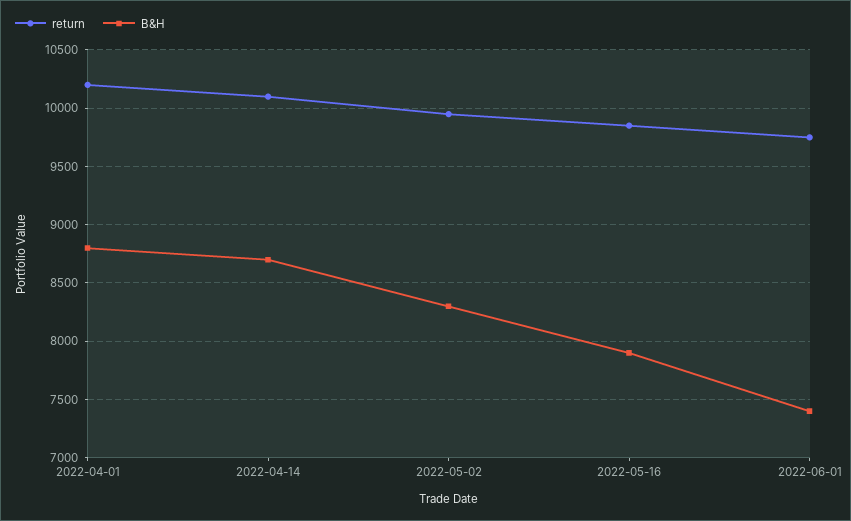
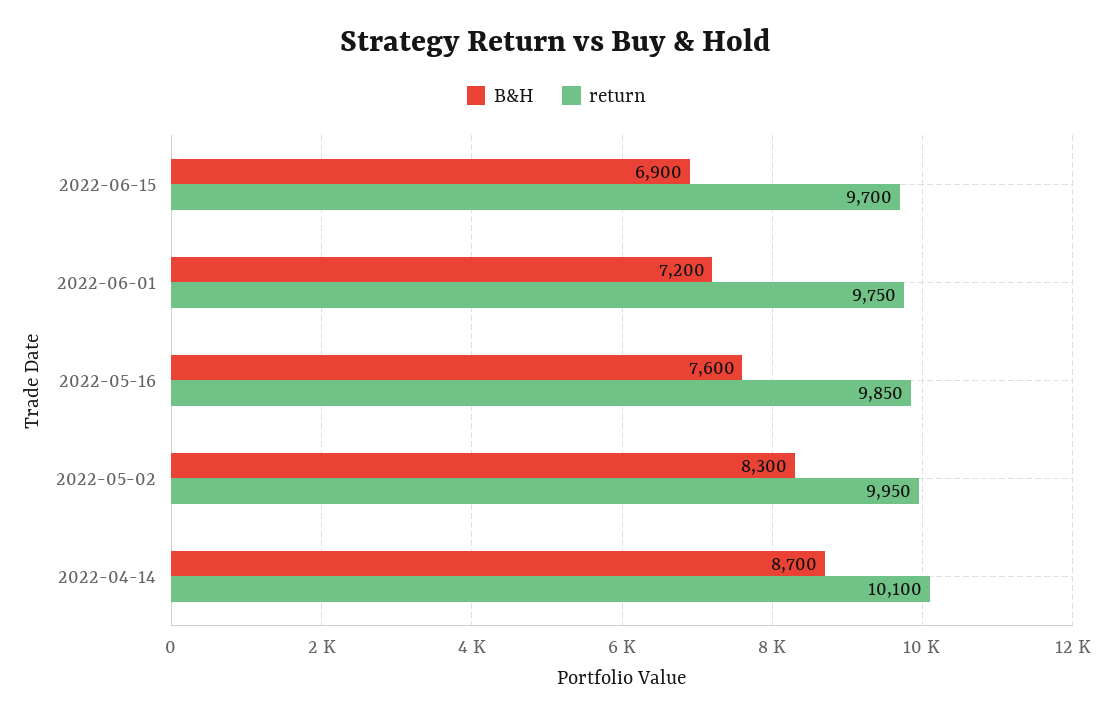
return, 2022-04-01: 10200 -> none
B&H, 2022-04-01: 8800 -> none
B&H, 2022-05-16: 7900 -> 7600
B&H, 2022-06-01: 7400 -> 7200
B&H, 2022-06-15: none -> 6900
return, 2022-06-15: none -> 9700

